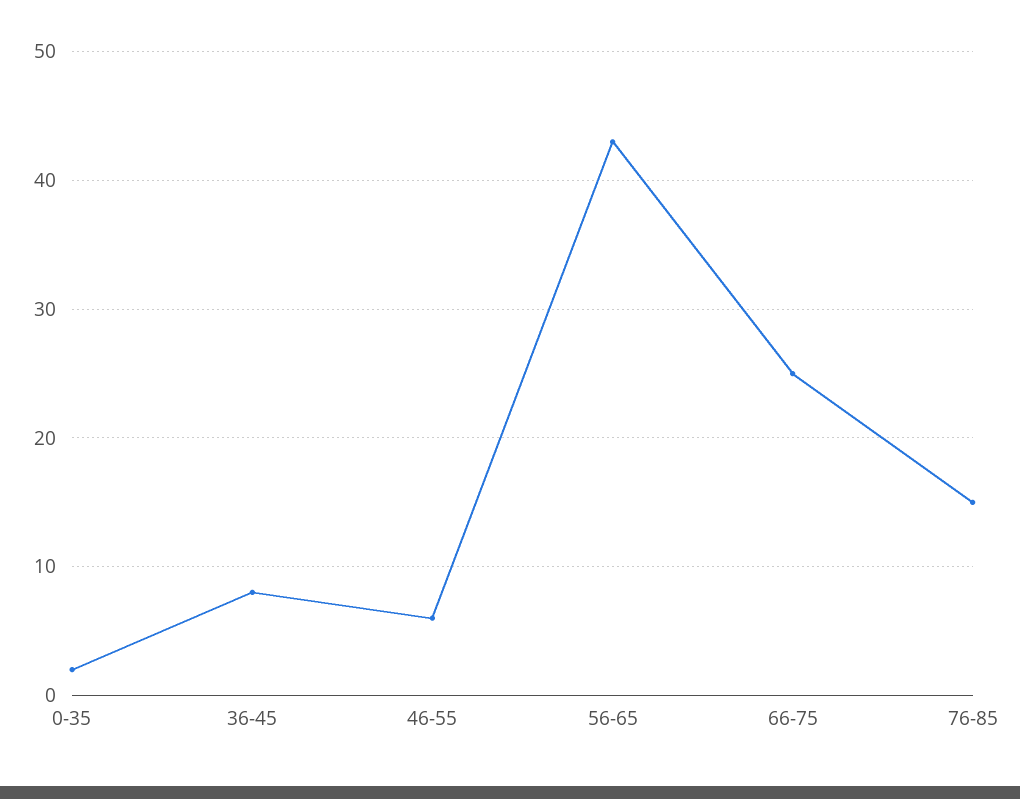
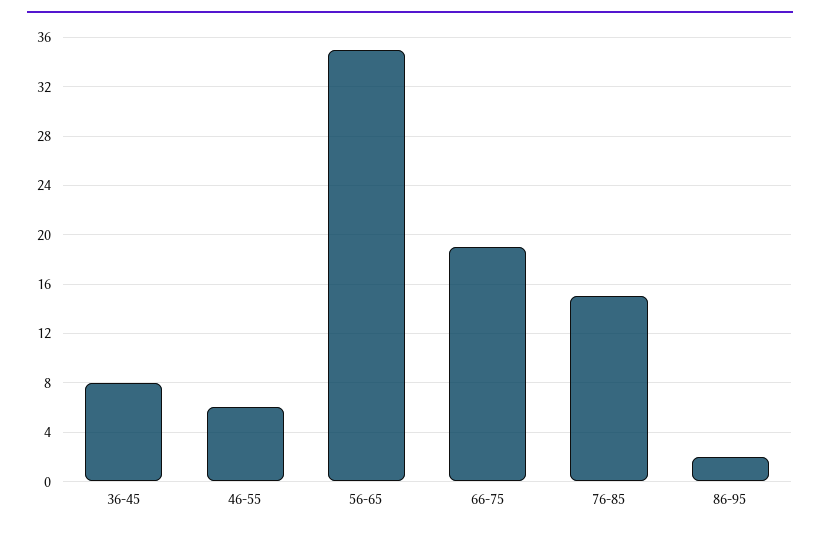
0-35: 2 -> none
56-65: 43 -> 35
66-75: 25 -> 19
86-95: none -> 2

